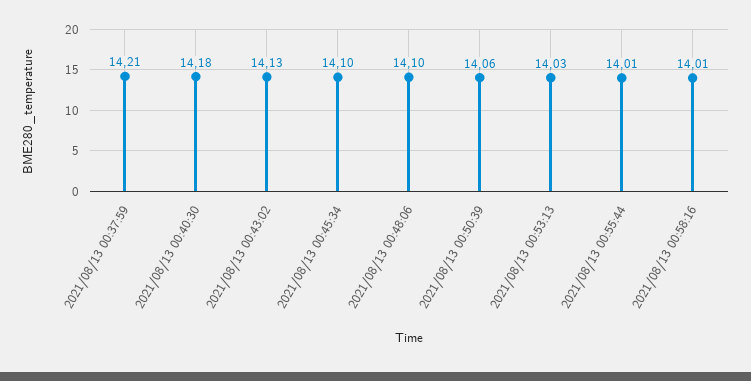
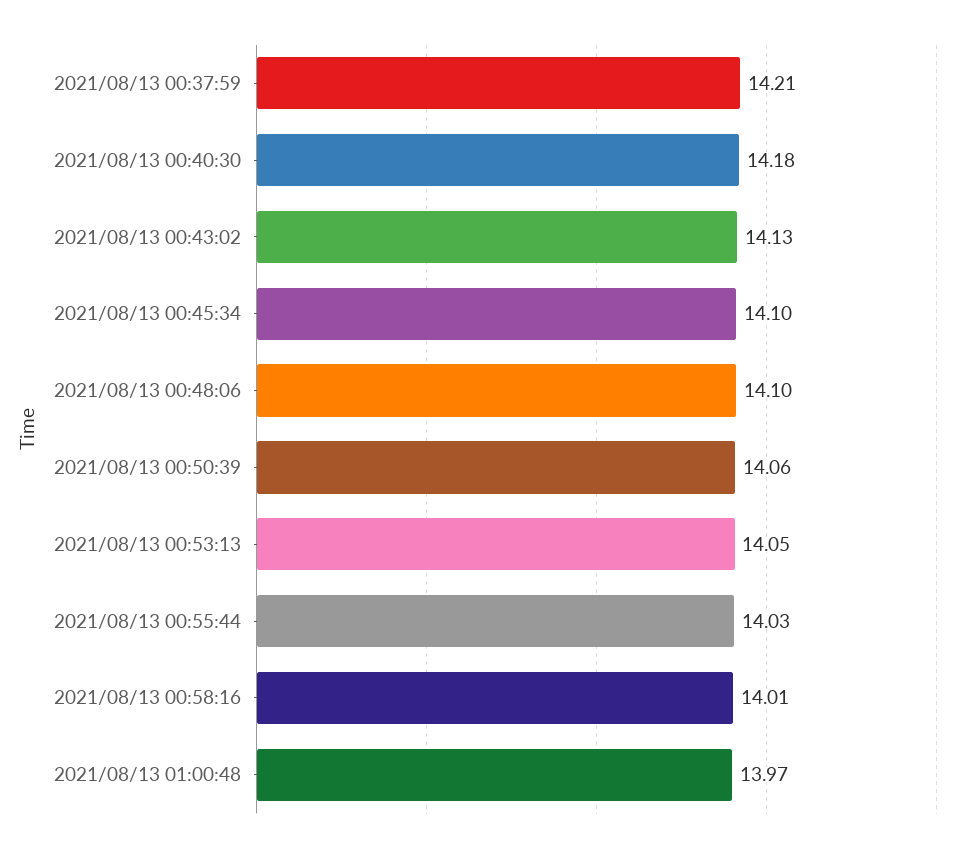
2021/08/13 00:53:13: 14.03 -> 14.05
2021/08/13 00:55:44: 14.01 -> 14.03
2021/08/13 01:00:48: none -> 13.97

